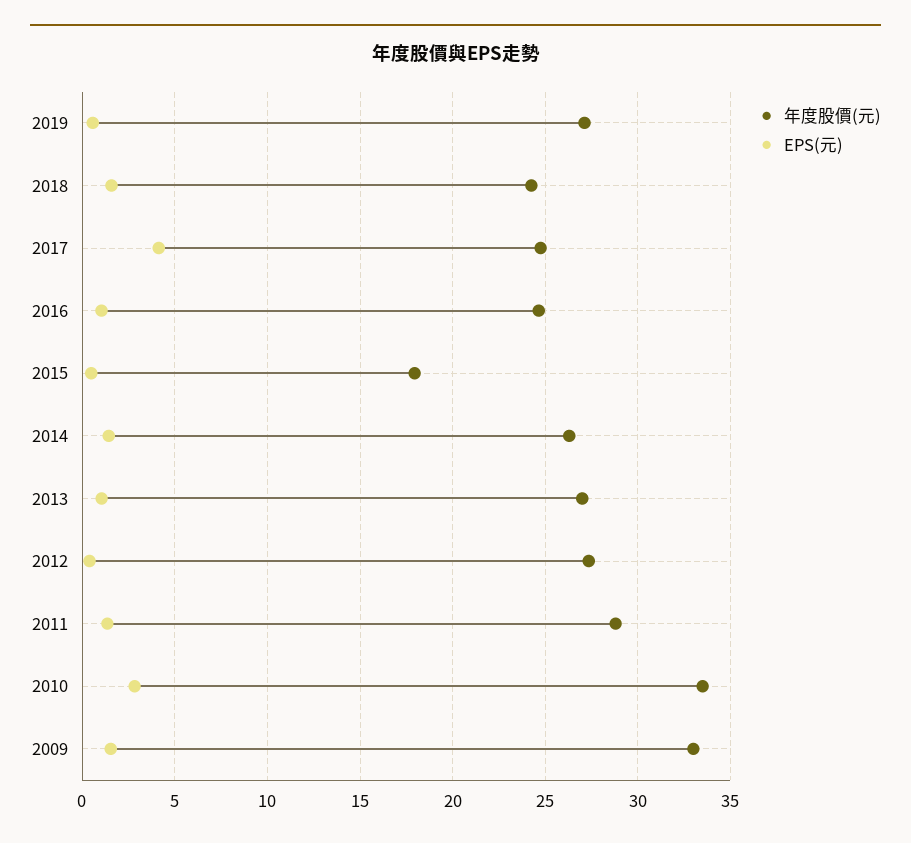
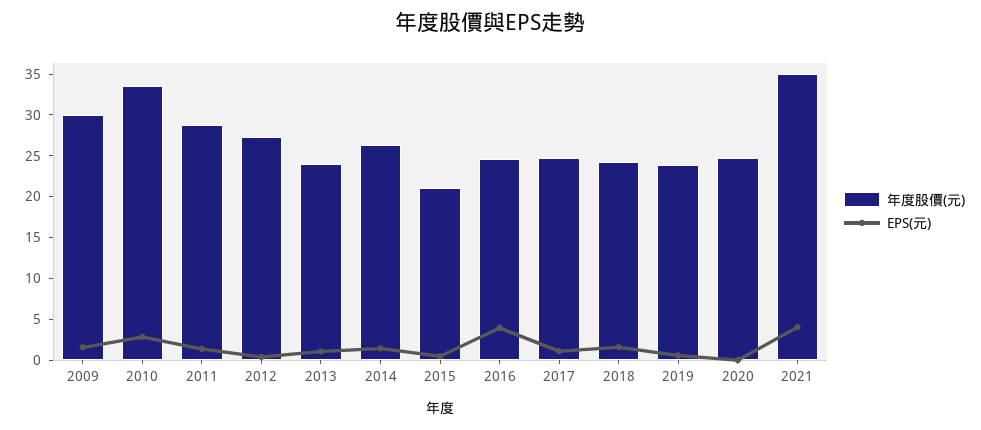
年度股價(元), 2019: 27 -> 24
EPS(元), 2017: 4 -> 1
EPS(元), 2016: 1 -> 4
年度股價(元), 2015: 18 -> 21
年度股價(元), 2013: 27 -> 24
年度股價(元), 2009: 33 -> 30
年度股價(元), 2020: none -> 25
EPS(元), 2020: none -> 0
年度股價(元), 2021: none -> 35
EPS(元), 2021: none -> 4

